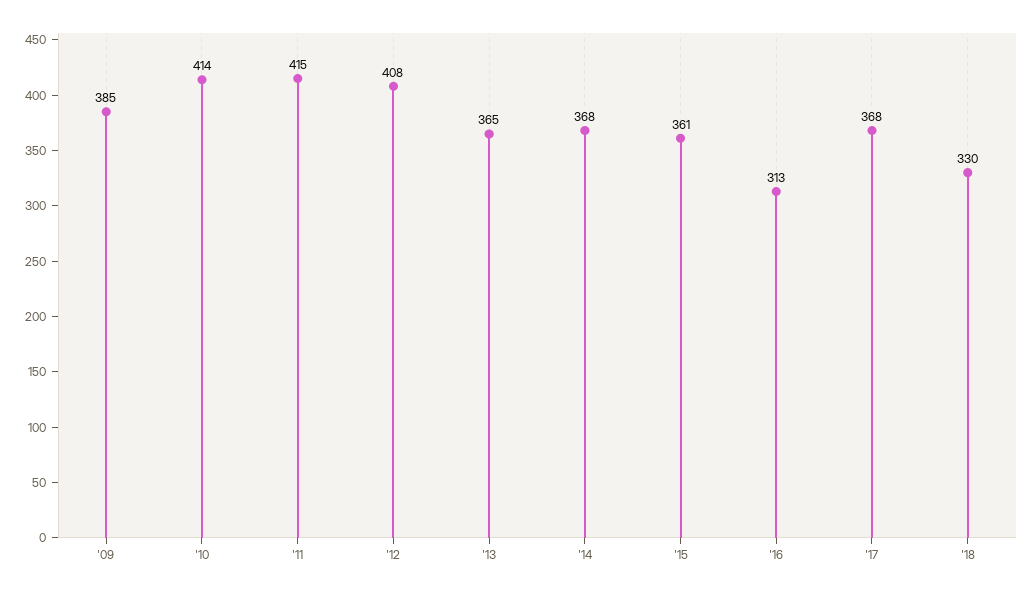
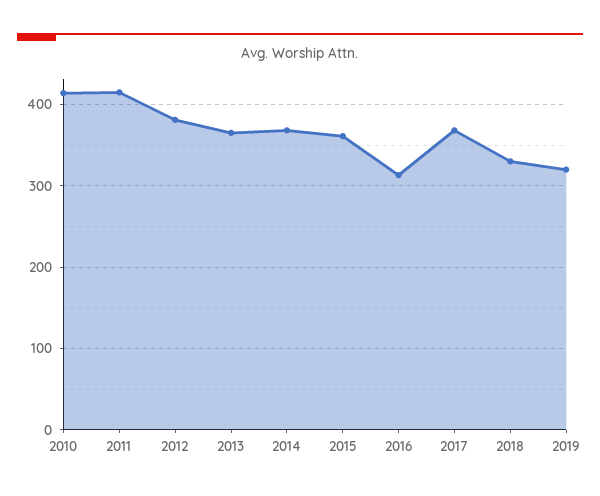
'09: 385 -> none
'12: 408 -> 380
2019: none -> 320

